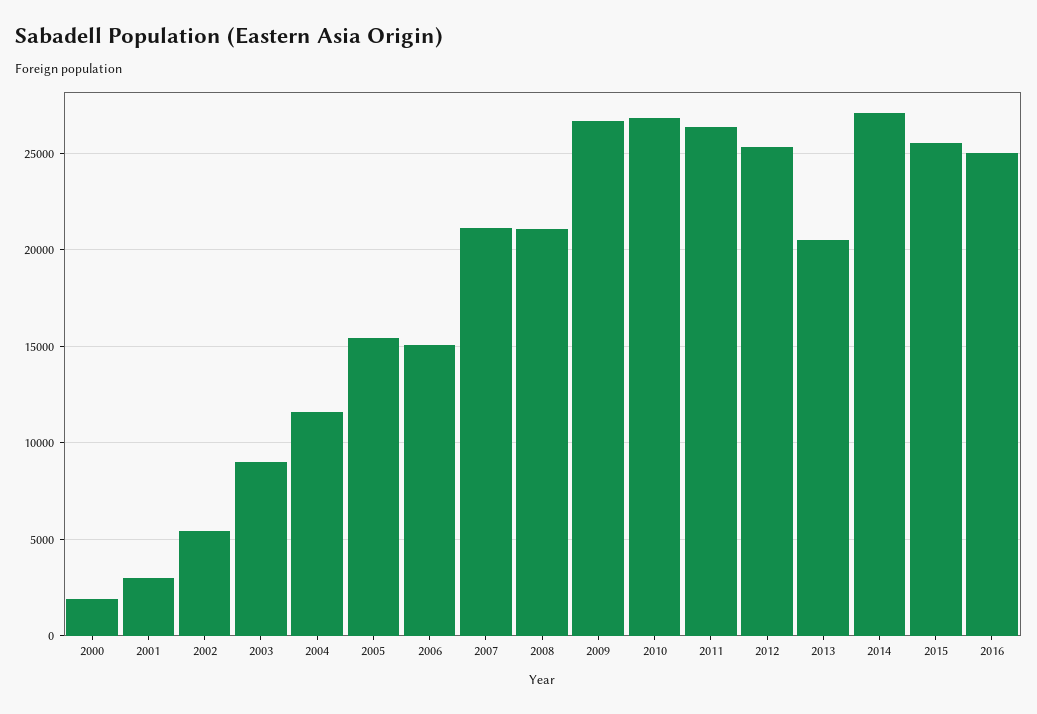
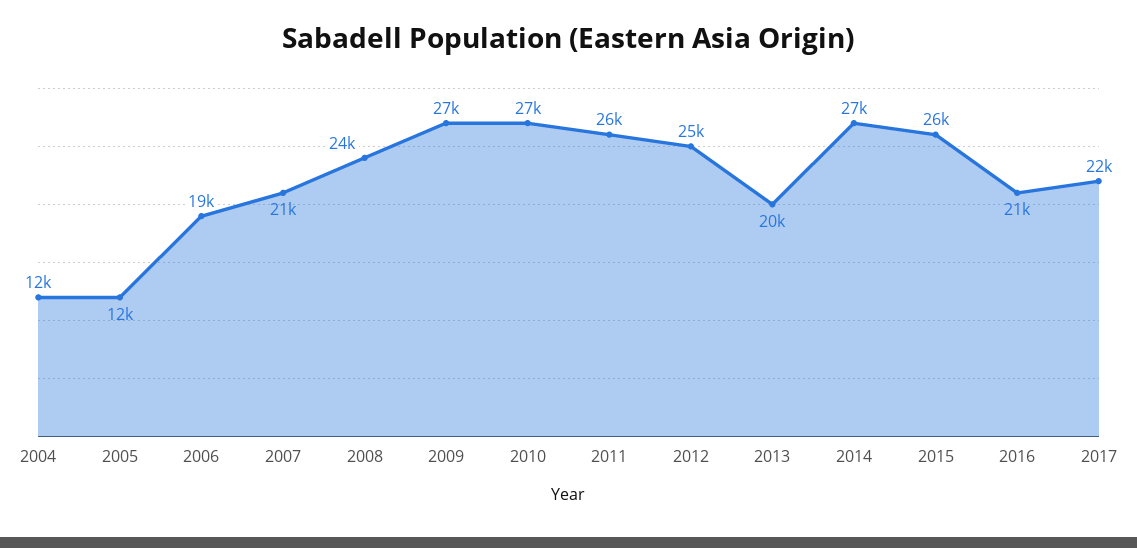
2000: 2000 -> none
2001: 3000 -> none
2002: 5500 -> none
2003: 9000 -> none
2005: 15500 -> 12000
2006: 15000 -> 19000
2008: 21000 -> 24000
2016: 25000 -> 21000
2017: none -> 22000

